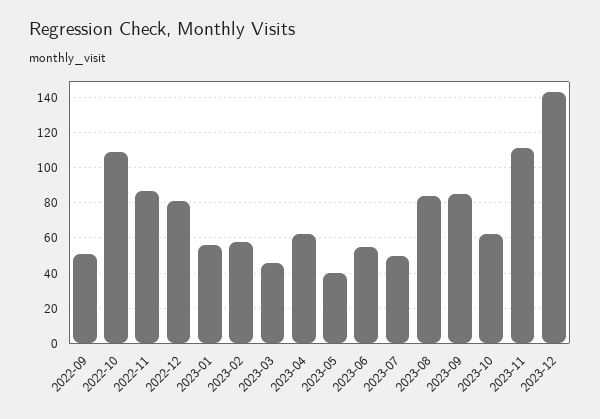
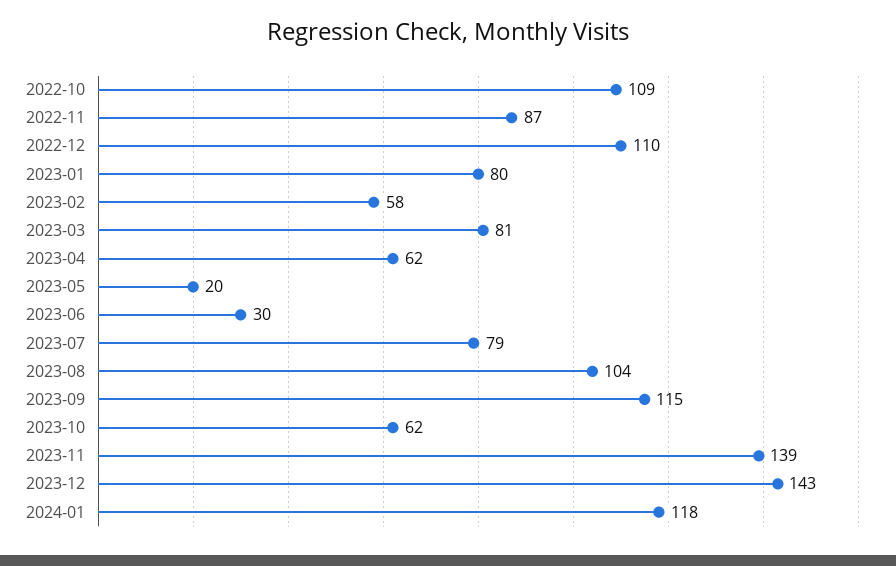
2022-09: 50 -> none
2022-12: 80 -> 110
2023-01: 55 -> 80
2023-03: 45 -> 81
2023-05: 40 -> 20
2023-06: 55 -> 30
2023-07: 50 -> 79
2023-08: 85 -> 104
2023-09: 85 -> 115
2023-11: 110 -> 139
2024-01: none -> 118

